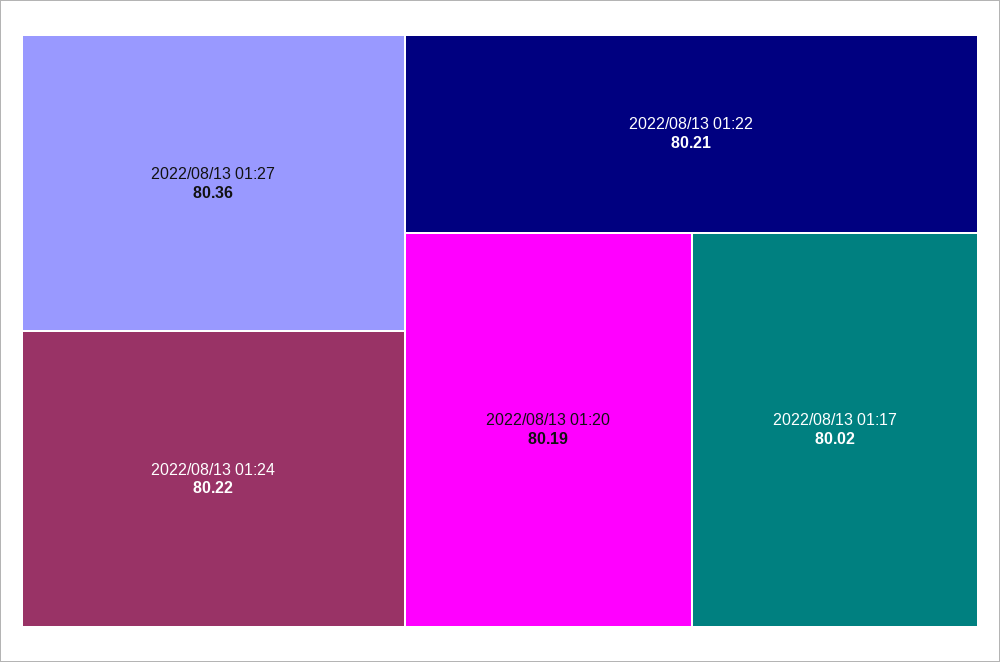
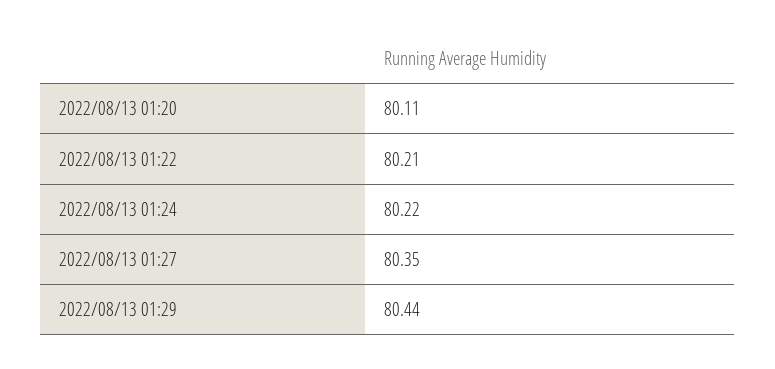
2022/08/13 01:27: 80.36 -> 80.35
2022/08/13 01:20: 80.19 -> 80.11
2022/08/13 01:17: 80.02 -> none
2022/08/13 01:29: none -> 80.44

